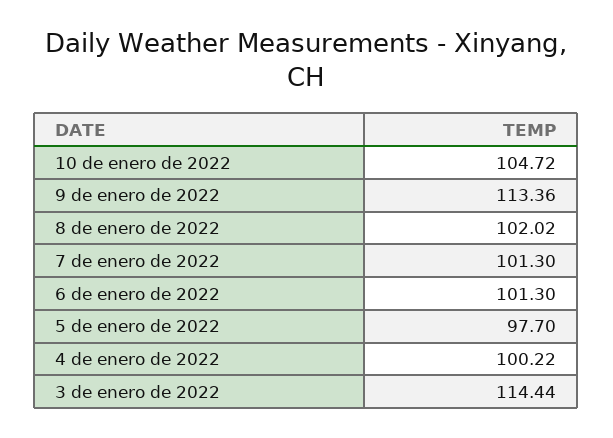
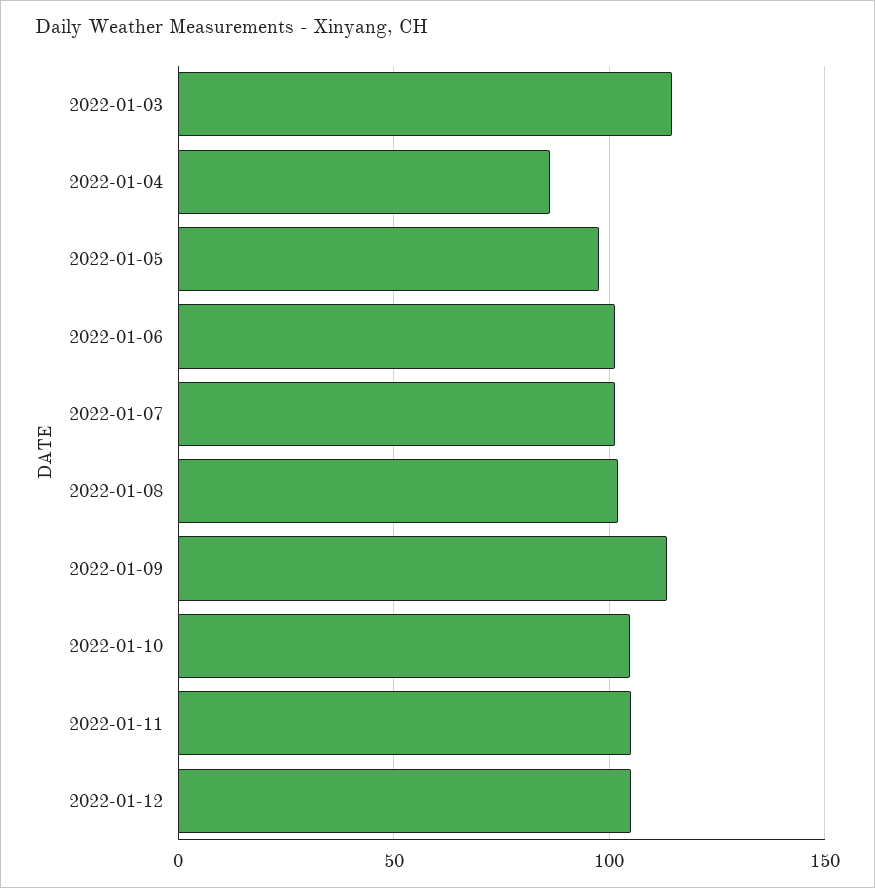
4 de enero de 2022: 100.22 -> 85
2022-01-11: none -> 105
2022-01-12: none -> 105

